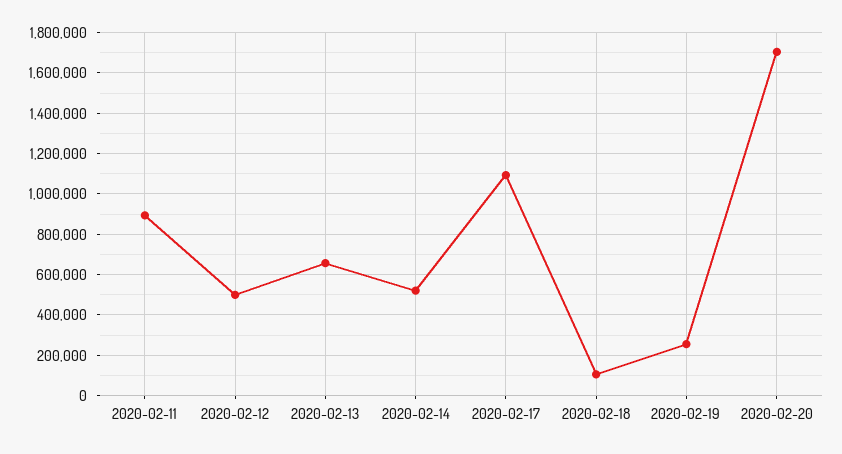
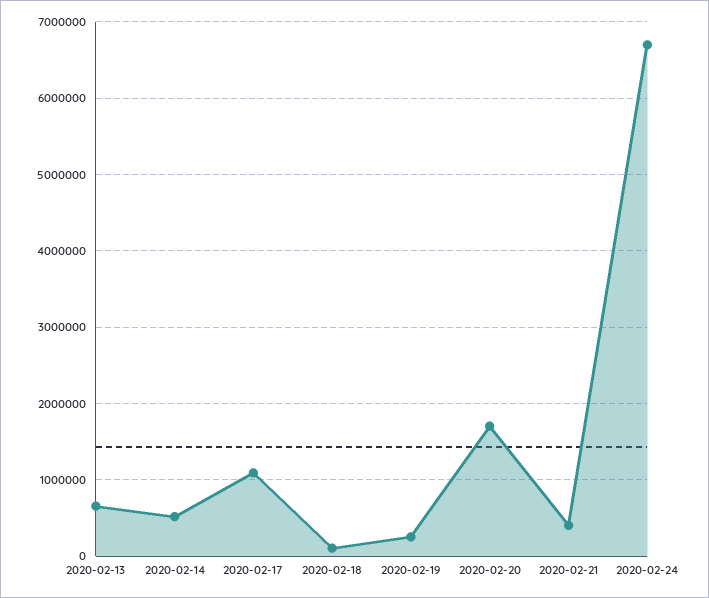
2020-02-11: 900000 -> none
2020-02-12: 500000 -> none
2020-02-21: none -> 400000
2020-02-24: none -> 6700000

